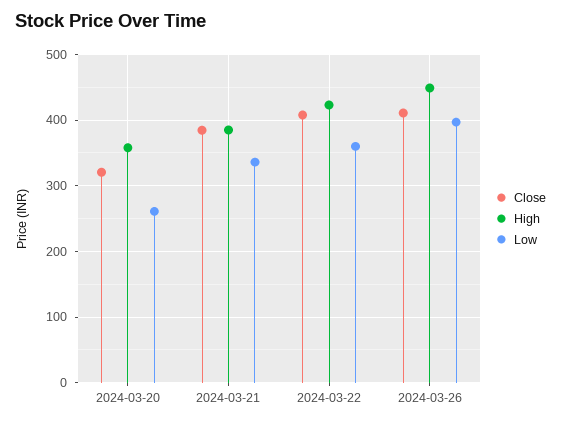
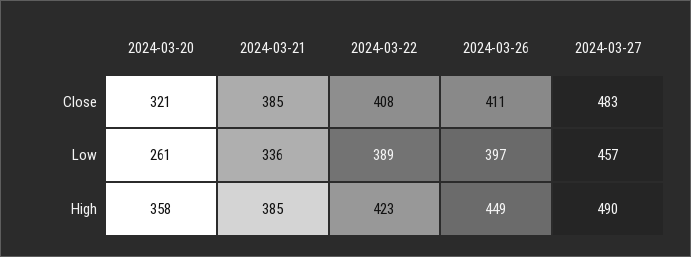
Low, 2024-03-22: 360 -> 389
Close, 2024-03-27: none -> 483
Low, 2024-03-27: none -> 457
High, 2024-03-27: none -> 490

